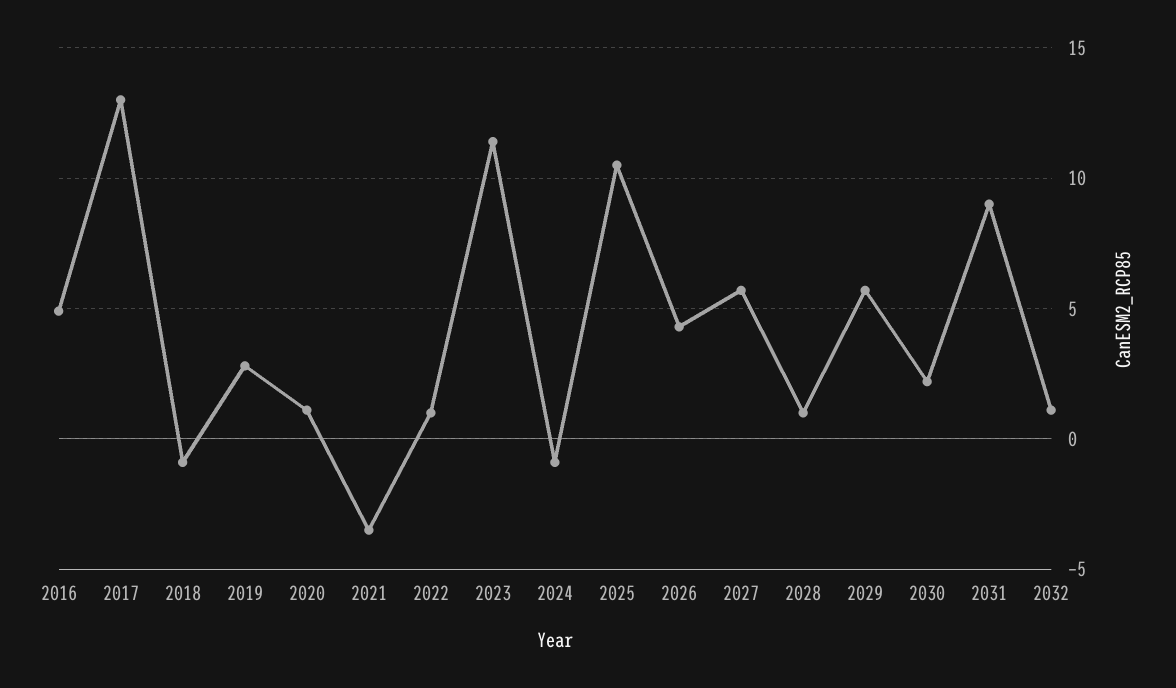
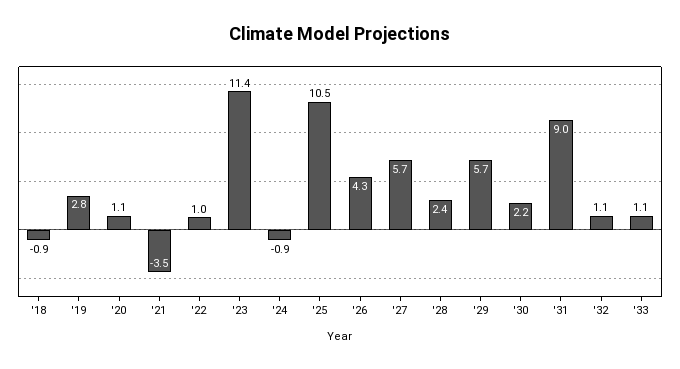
2016: 5 -> none
2017: 13 -> none
2028: 1 -> 2.4
'33: none -> 1.1

